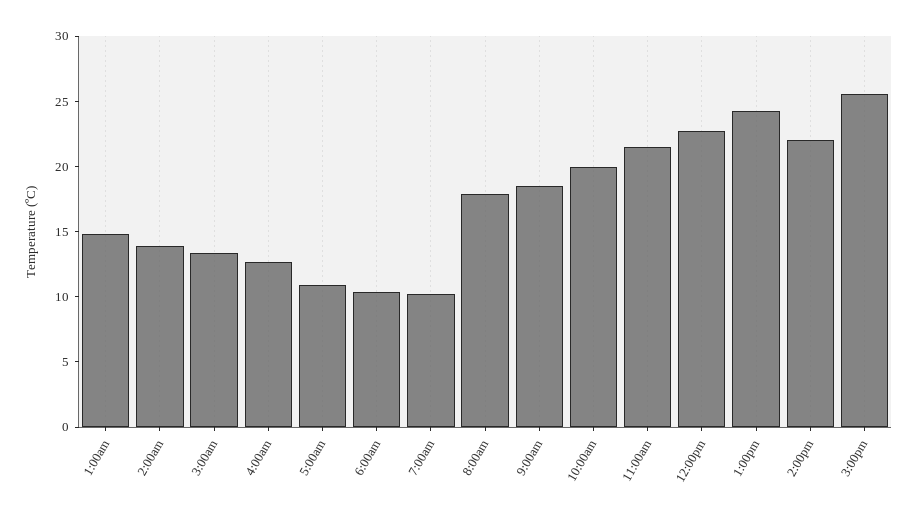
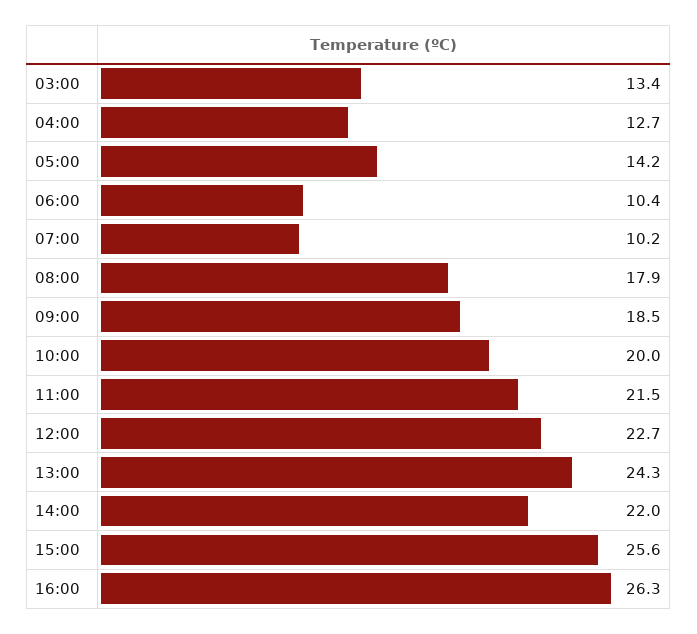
1:00am: 15 -> none
2:00am: 14 -> none
5:00am: 11 -> 14.2
16:00: none -> 26.3

